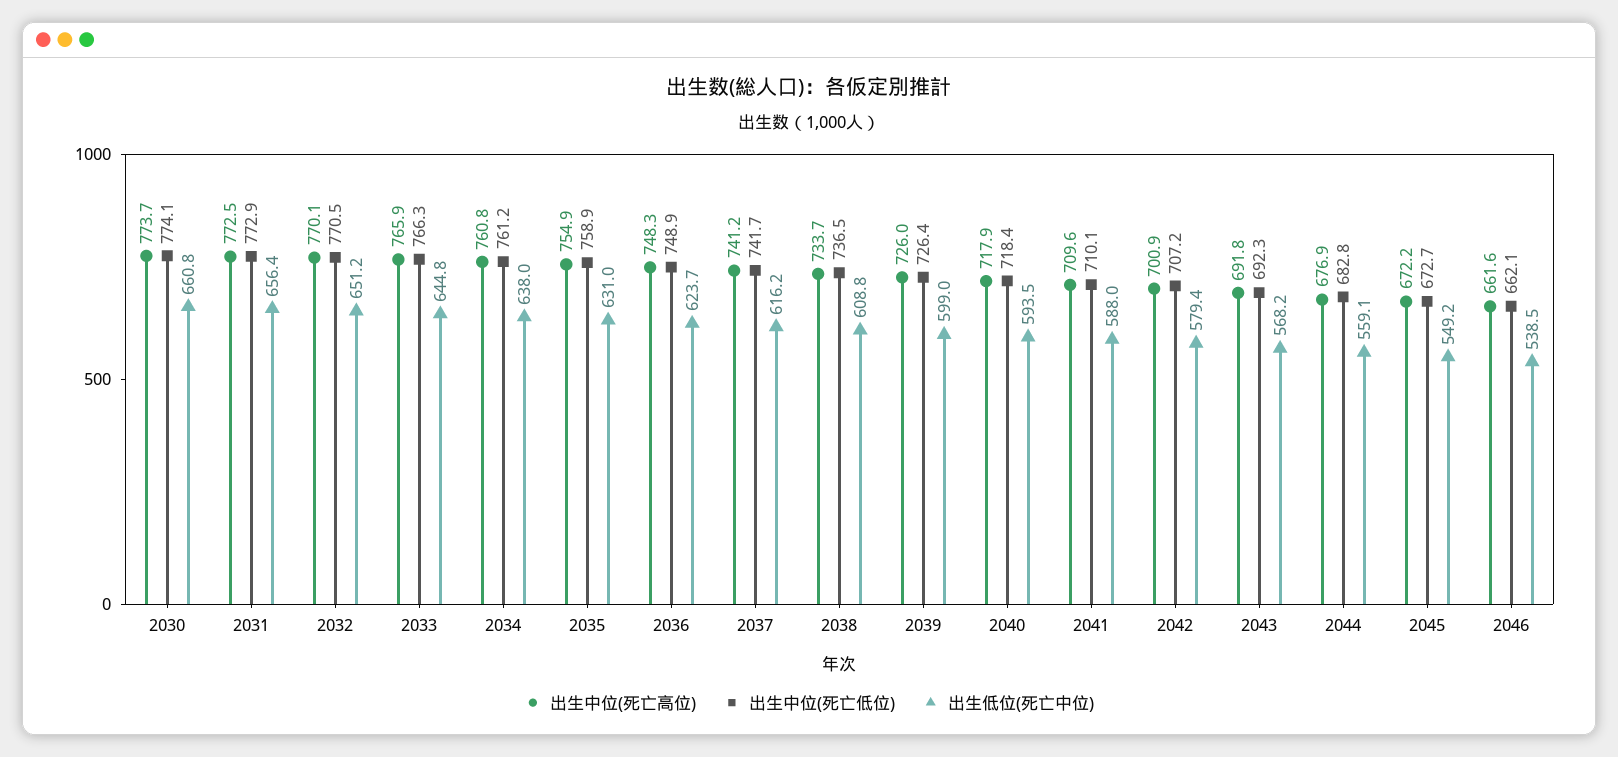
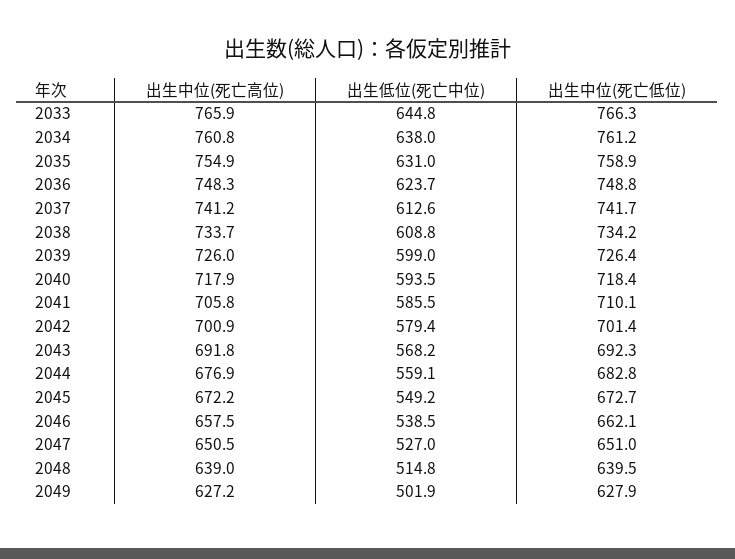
出生中位(死亡高位), 2030: 773.7 -> none
出生中位(死亡低位), 2030: 774.1 -> none
出生低位(死亡中位), 2030: 660.8 -> none
出生中位(死亡高位), 2031: 772.5 -> none
出生中位(死亡低位), 2031: 772.9 -> none
出生低位(死亡中位), 2031: 656.4 -> none
出生中位(死亡高位), 2032: 770.1 -> none
出生中位(死亡低位), 2032: 770.5 -> none
出生低位(死亡中位), 2032: 651.2 -> none
出生中位(死亡低位), 2036: 748.9 -> 748.8
出生低位(死亡中位), 2037: 616.2 -> 612.6
出生中位(死亡低位), 2038: 736.5 -> 734.2
出生中位(死亡高位), 2041: 709.6 -> 705.8
出生低位(死亡中位), 2041: 588 -> 585.5
出生中位(死亡低位), 2042: 707.2 -> 701.4
出生中位(死亡高位), 2046: 661.6 -> 657.5
出生中位(死亡高位), 2047: none -> 650.5
出生低位(死亡中位), 2047: none -> 527
出生中位(死亡低位), 2047: none -> 651
出生中位(死亡高位), 2048: none -> 639
出生低位(死亡中位), 2048: none -> 514.8
出生中位(死亡低位), 2048: none -> 639.5
出生中位(死亡高位), 2049: none -> 627.2
出生低位(死亡中位), 2049: none -> 501.9
出生中位(死亡低位), 2049: none -> 627.9

